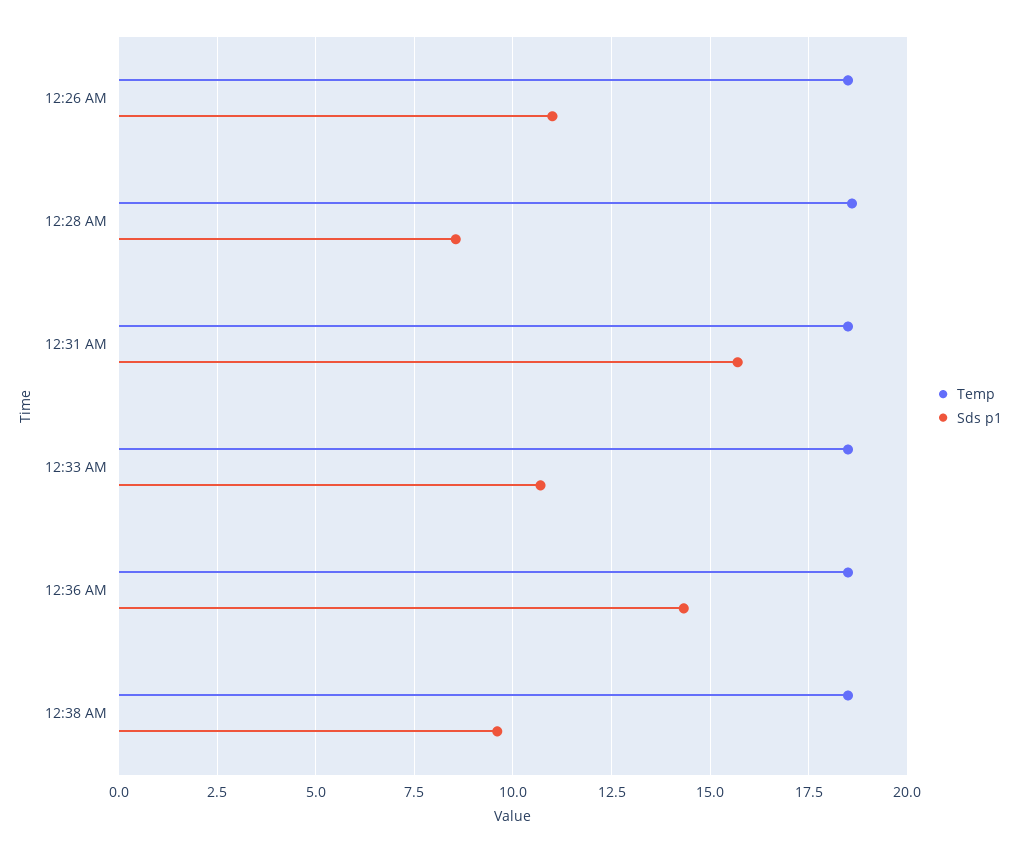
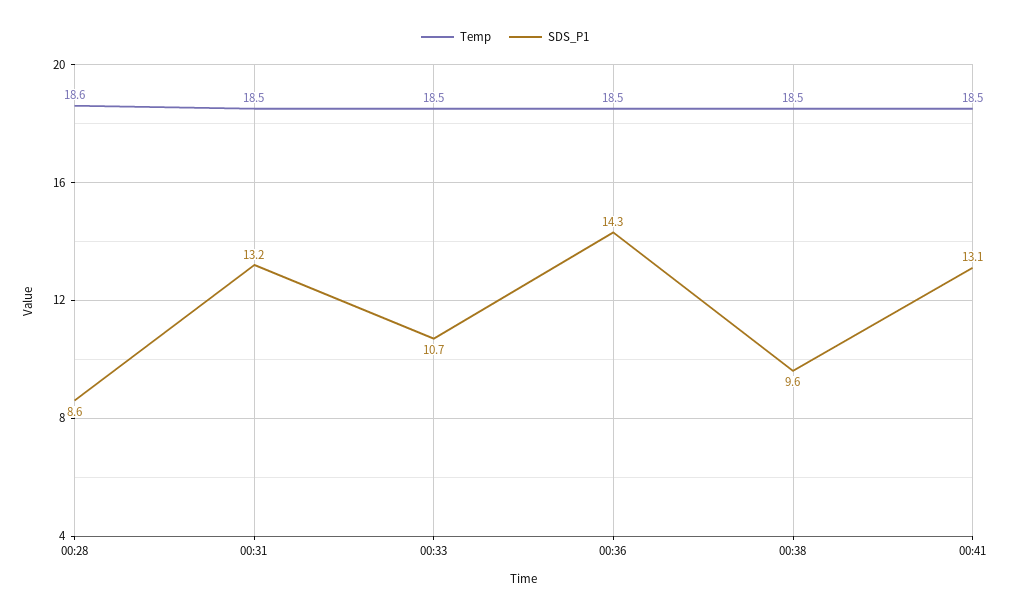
Temp, 12:26 AM: 18.5 -> none
Sds p1, 12:26 AM: 11 -> none
Sds p1, 12:31 AM: 15.75 -> 13.2
Temp, 00:41: none -> 18.5
Sds p1, 00:41: none -> 13.1

